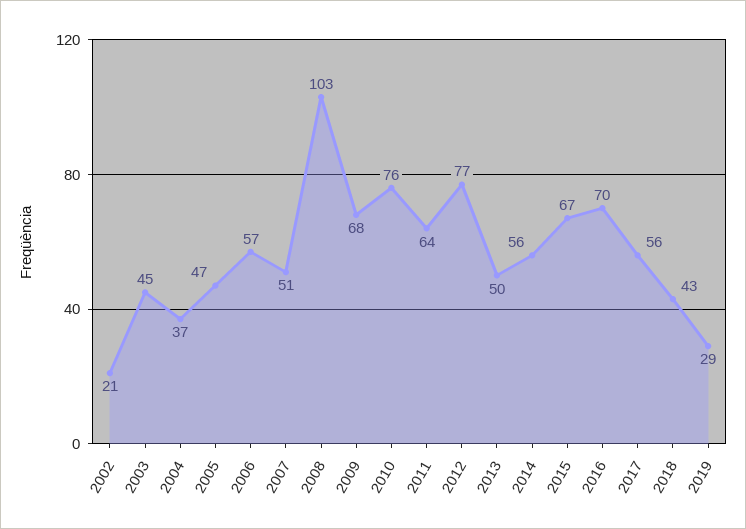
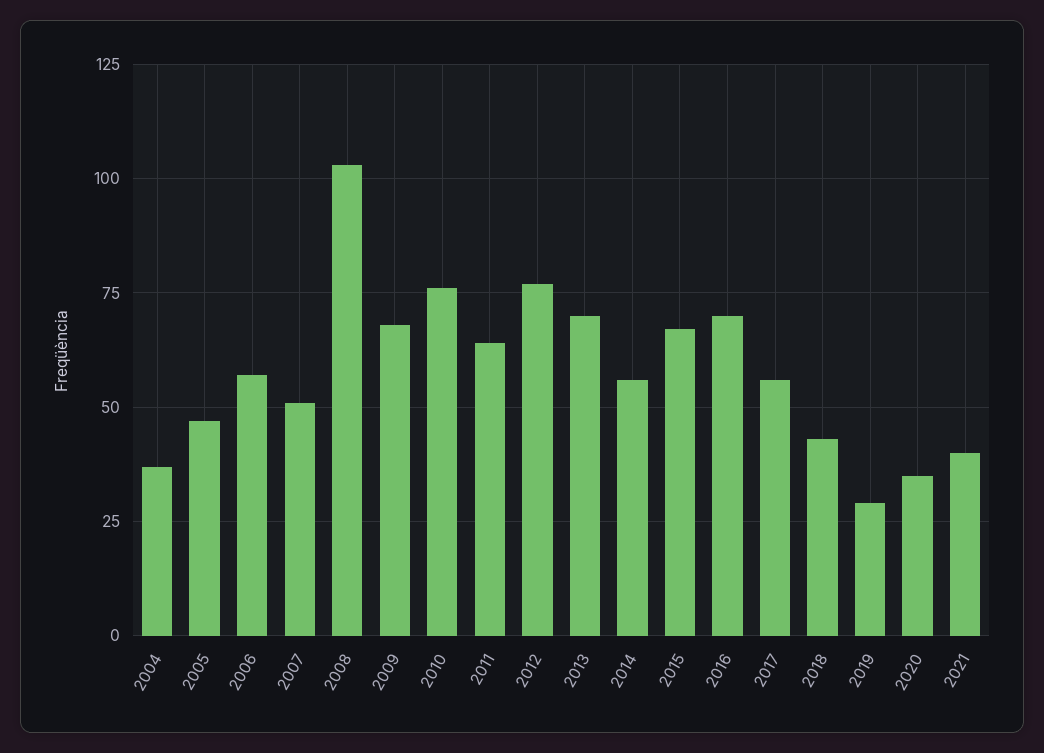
2002: 21 -> none
2003: 45 -> none
2013: 50 -> 70
2020: none -> 35
2021: none -> 40

